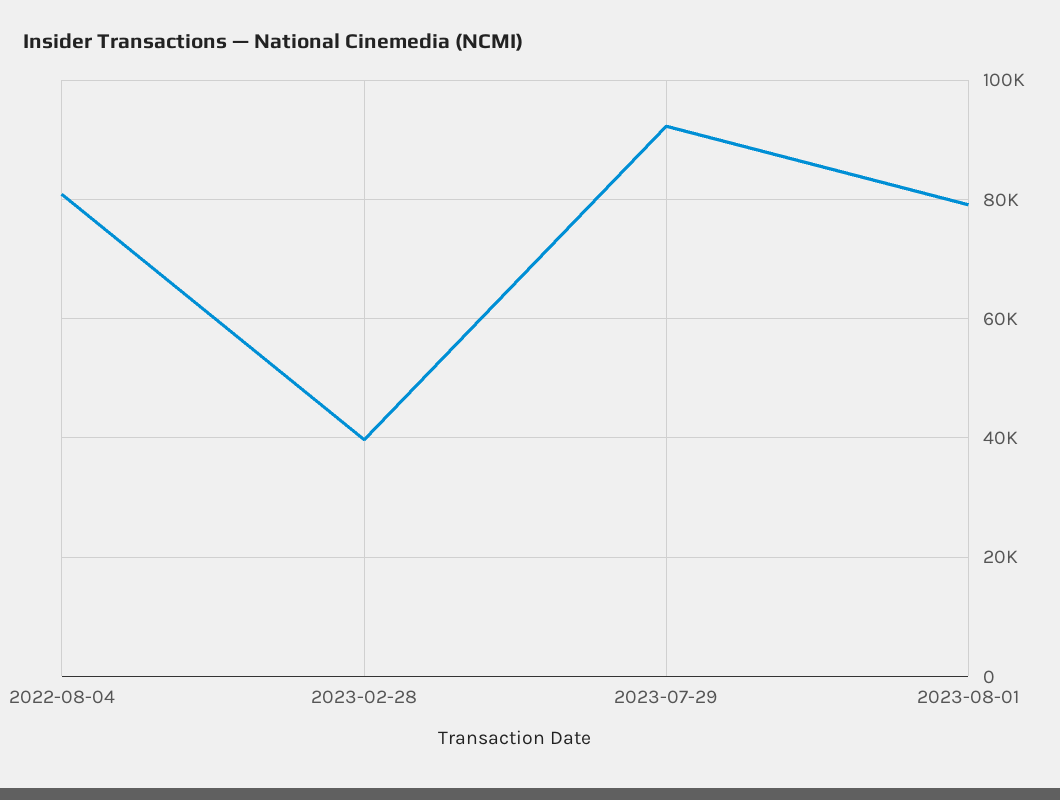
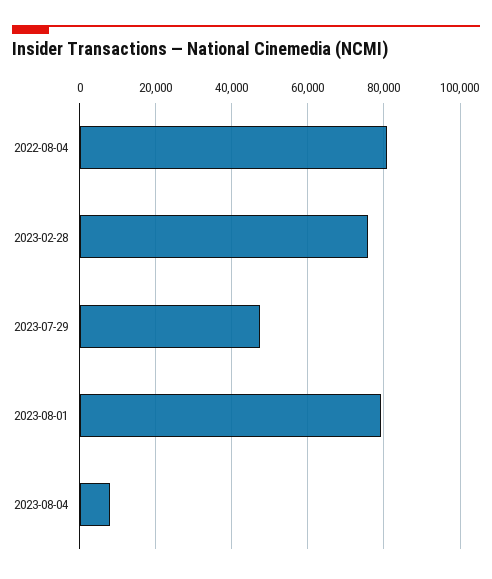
2023-02-28: 40000 -> 76000
2023-07-29: 92000 -> 48000
2023-08-04: none -> 8000

